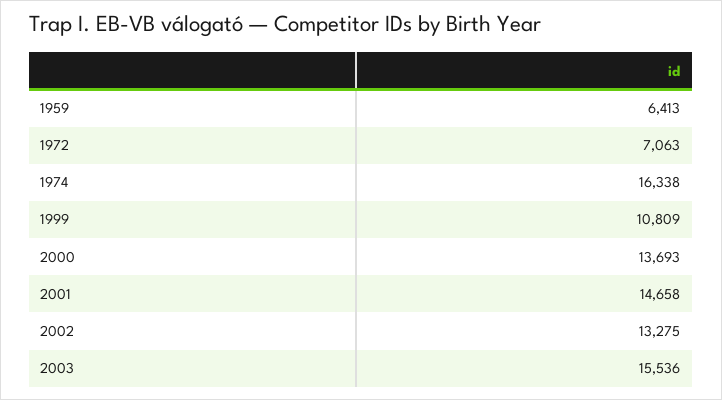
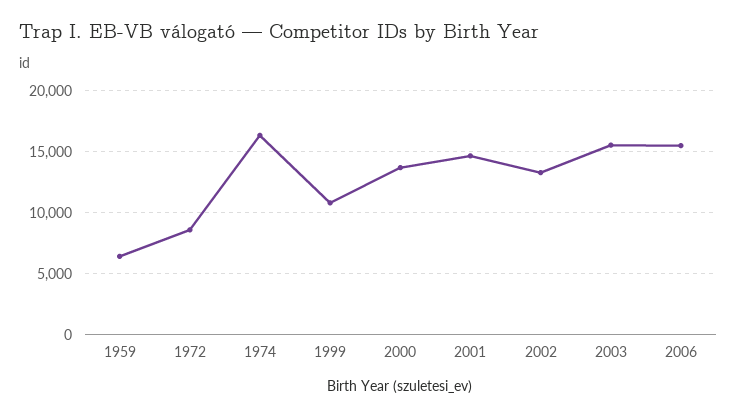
1972: 7063 -> 8500
2006: none -> 15500

